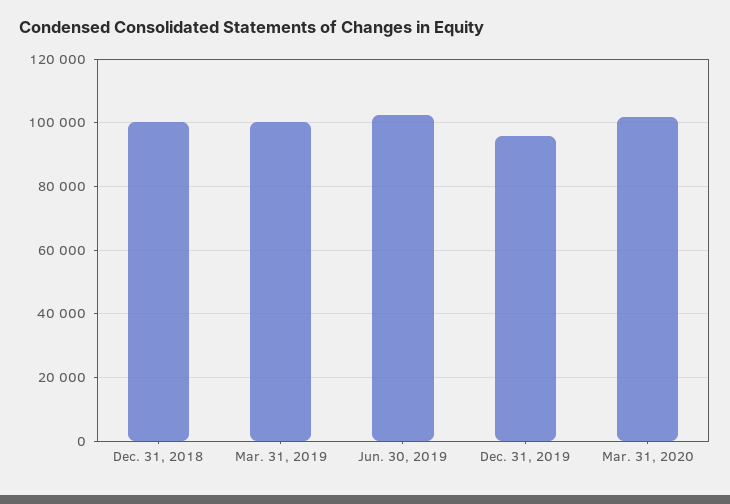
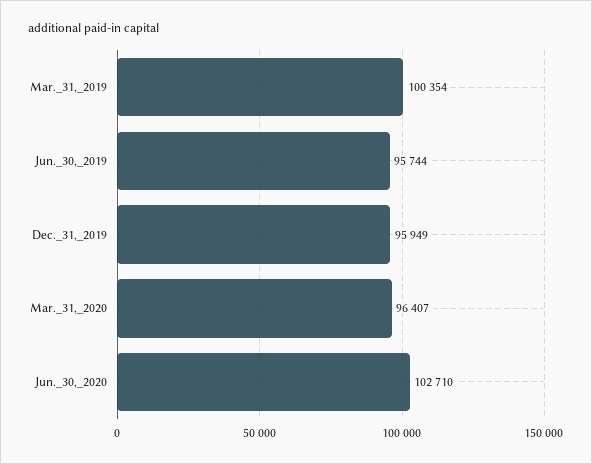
Dec. 31, 2018: 100000 -> none
Jun. 30, 2019: 102000 -> 95744
Mar. 31, 2020: 102000 -> 96407
Jun._30,_2020: none -> 102710

